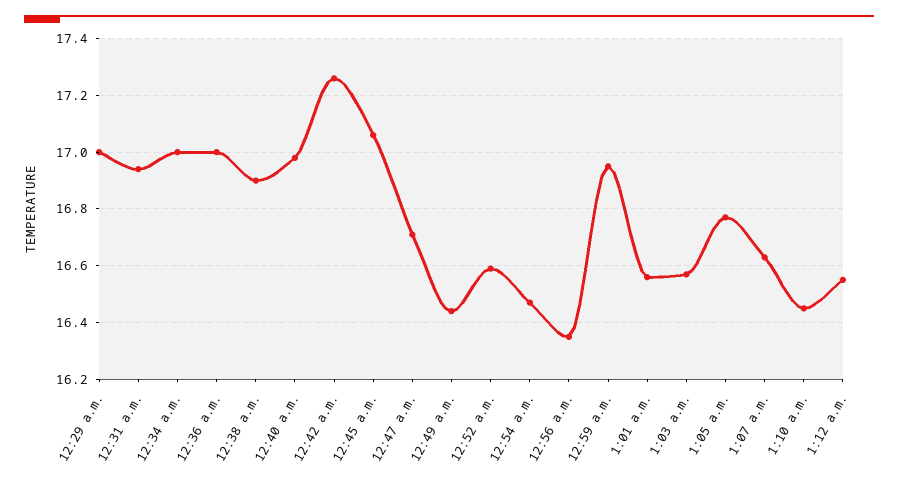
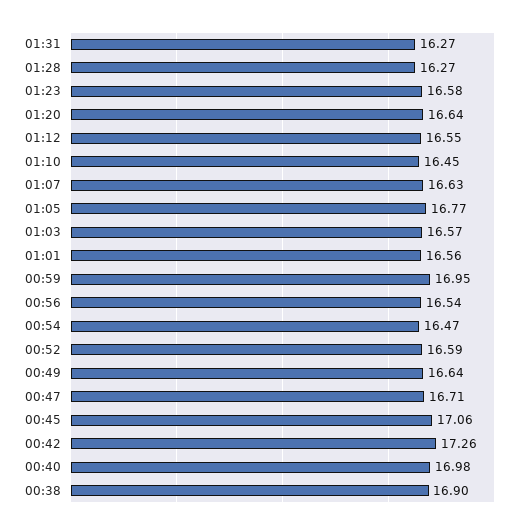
12:29 a.m.: 17 -> none
12:31 a.m.: 16.95 -> none
12:34 a.m.: 17 -> none
12:36 a.m.: 17 -> none
12:49 a.m.: 16.45 -> 16.64
12:56 a.m.: 16.35 -> 16.54
01:31: none -> 16.27
01:28: none -> 16.27
01:23: none -> 16.58
01:20: none -> 16.64

